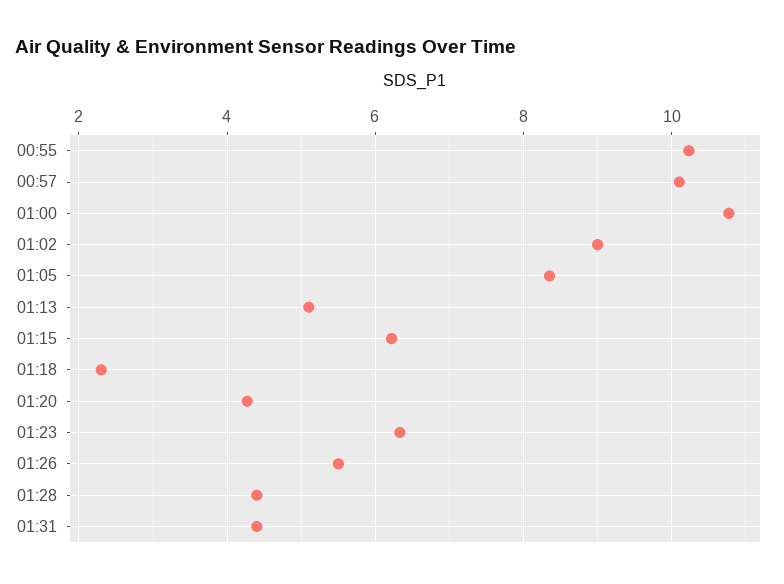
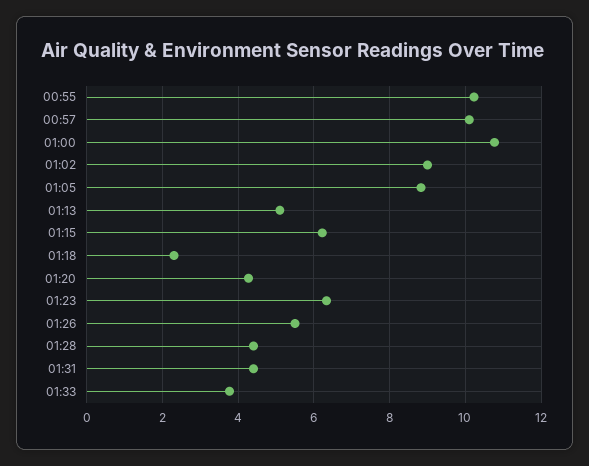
01:05: 8.4 -> 8.8
01:33: none -> 3.8

